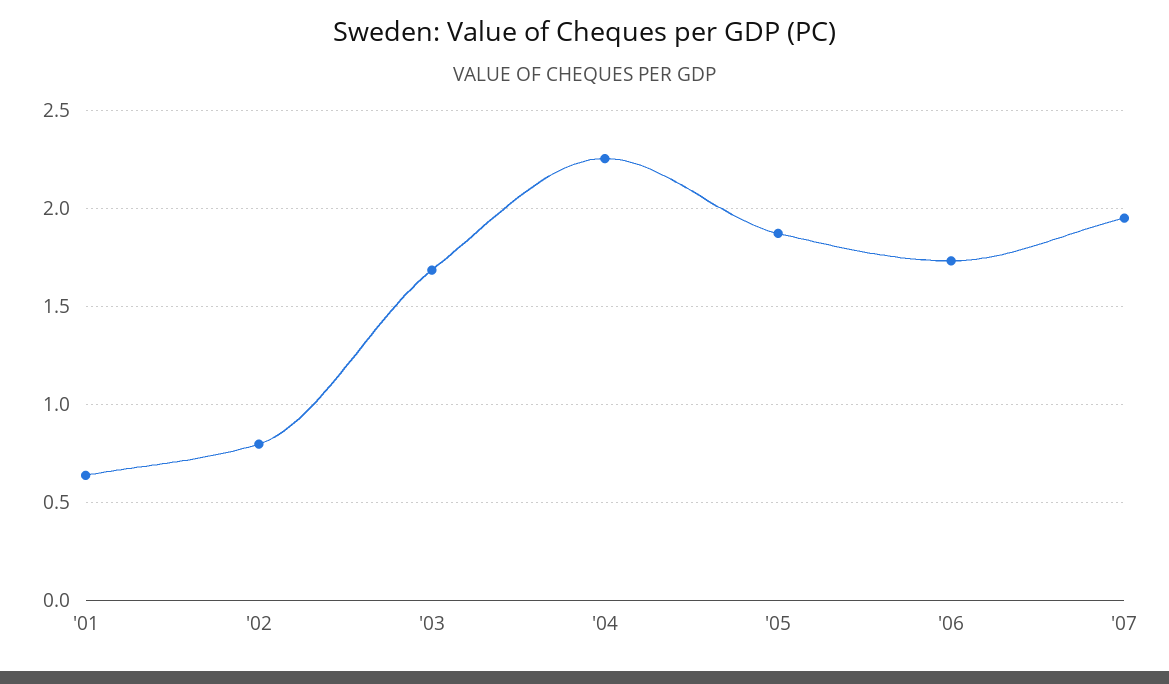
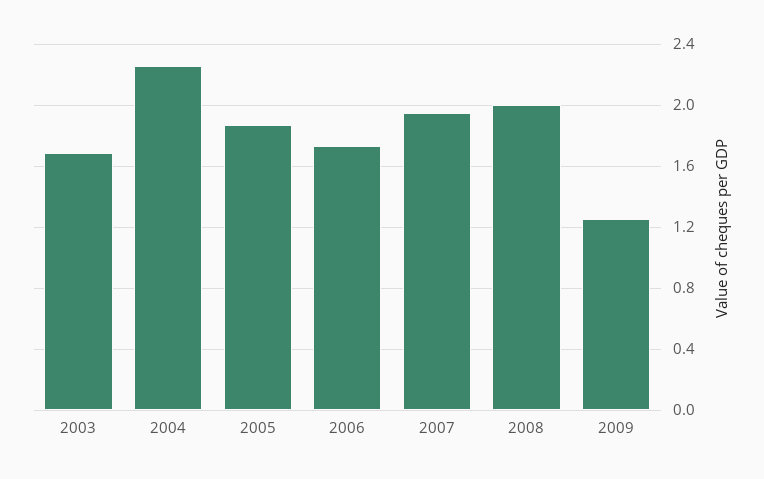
'01: 0.65 -> none
'02: 0.8 -> none
2008: none -> 2
2009: none -> 1.25

